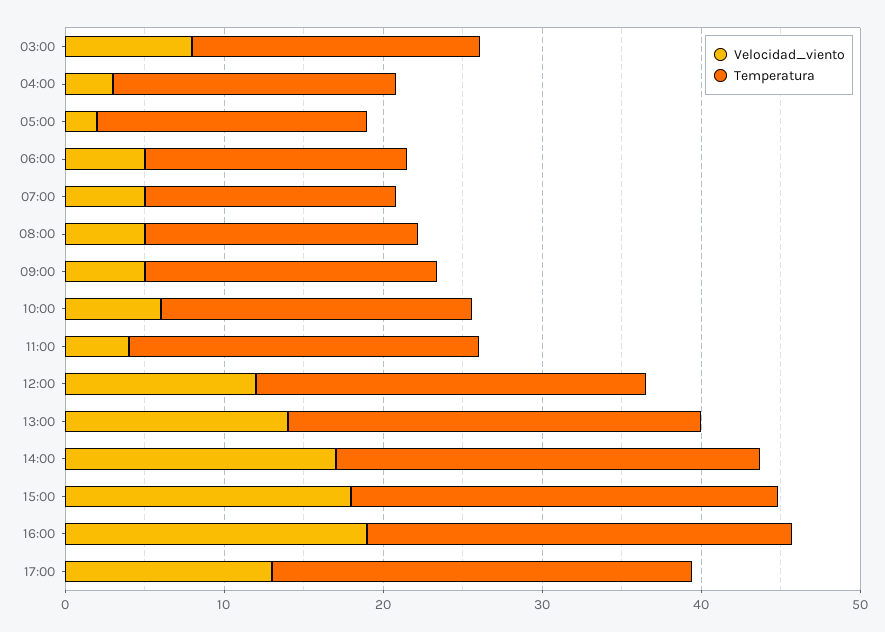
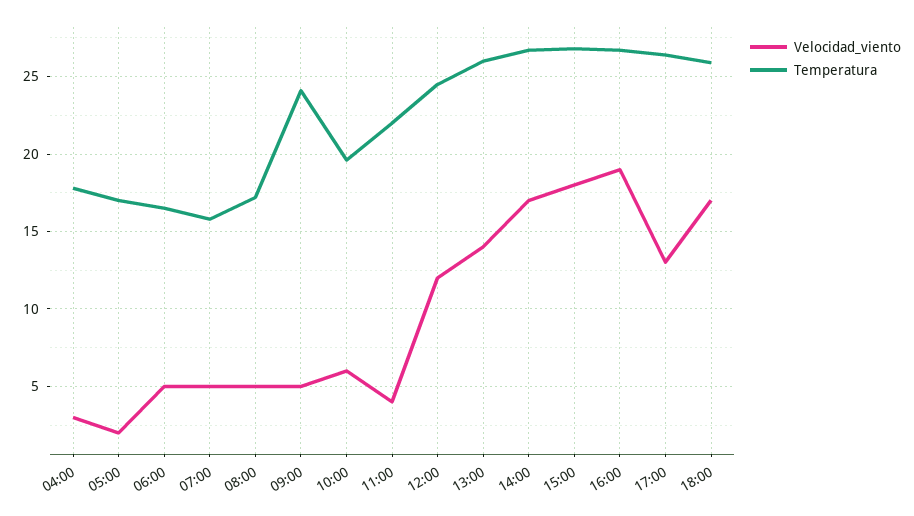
Velocidad_viento, 03:00: 8 -> none
Temperatura, 03:00: 18 -> none
Temperatura, 09:00: 18 -> 24
Velocidad_viento, 18:00: none -> 17
Temperatura, 18:00: none -> 26

